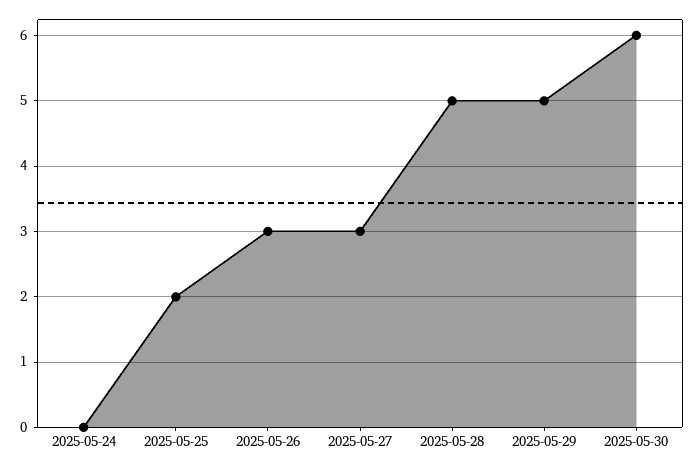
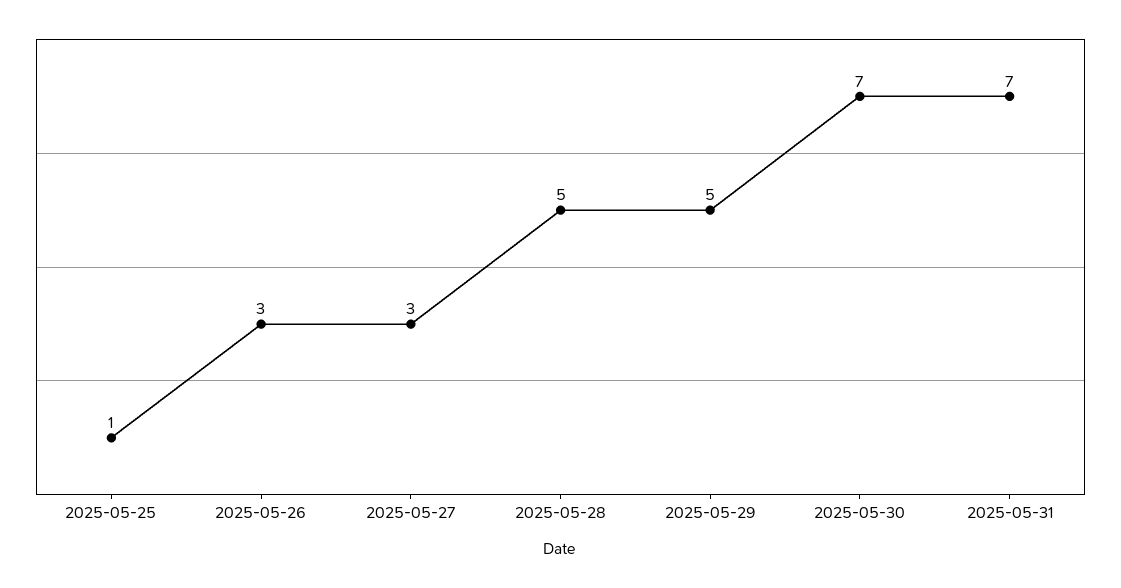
2025-05-24: 0 -> none
2025-05-25: 2 -> 1
2025-05-30: 6 -> 7
2025-05-31: none -> 7

